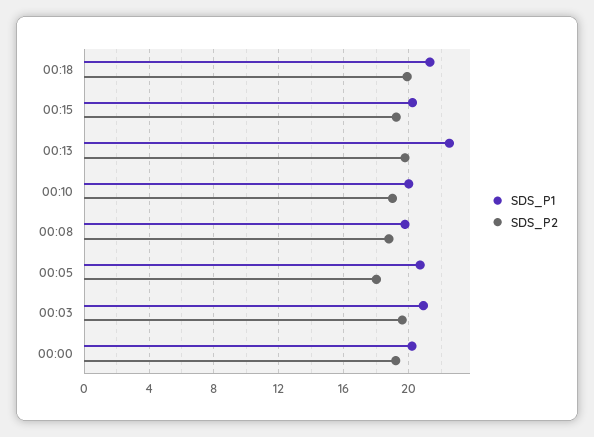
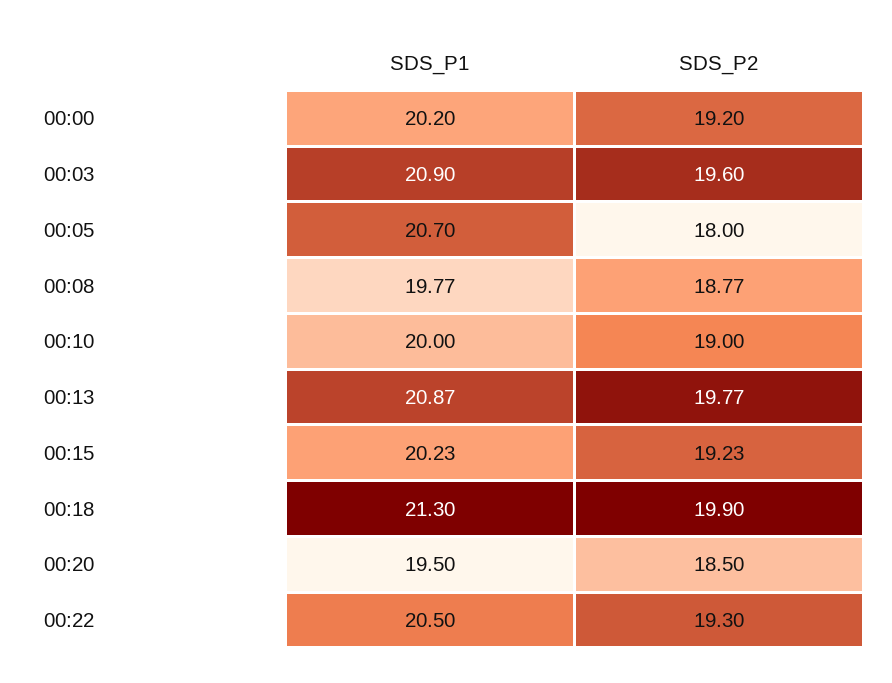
SDS_P1, 00:13: 22.5 -> 20.87
SDS_P1, 00:20: none -> 19.5
SDS_P2, 00:20: none -> 18.5
SDS_P1, 00:22: none -> 20.5
SDS_P2, 00:22: none -> 19.3

